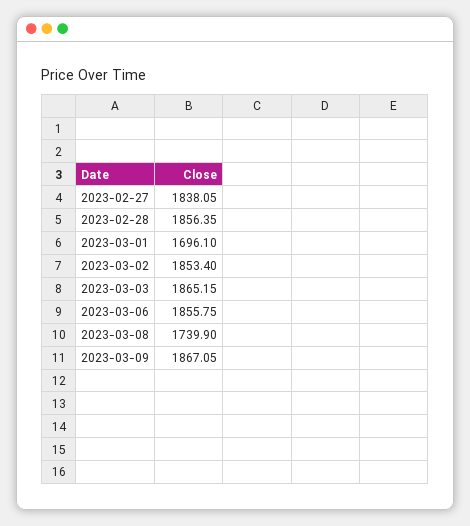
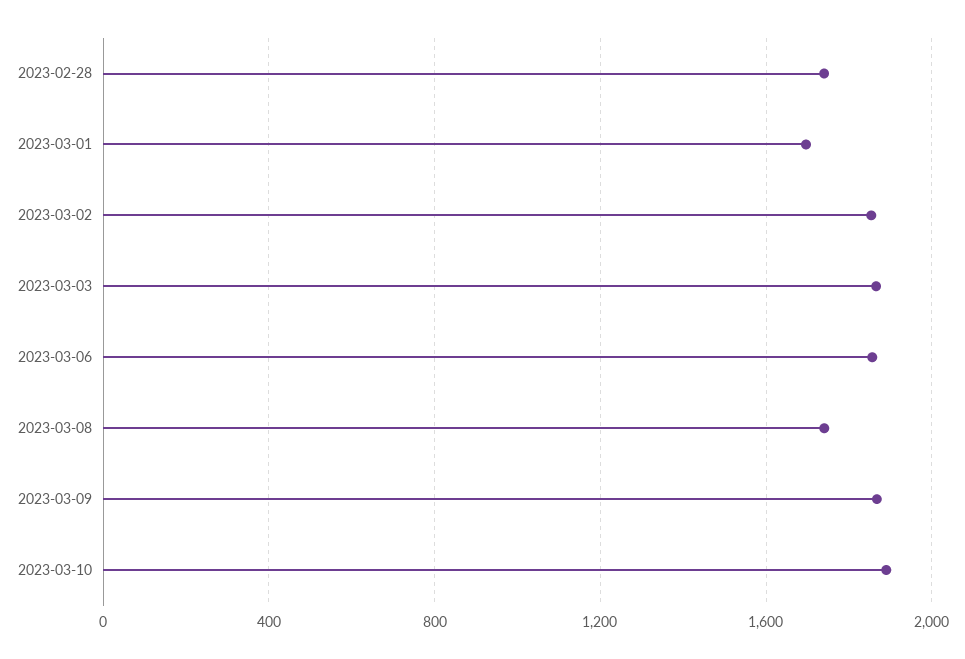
2023-02-27: 1838.05 -> none
2023-02-28: 1856.35 -> 1750
2023-03-10: none -> 1900

